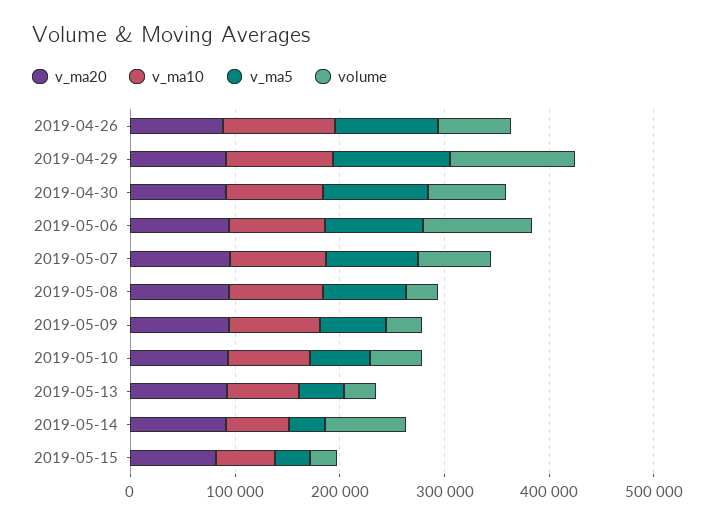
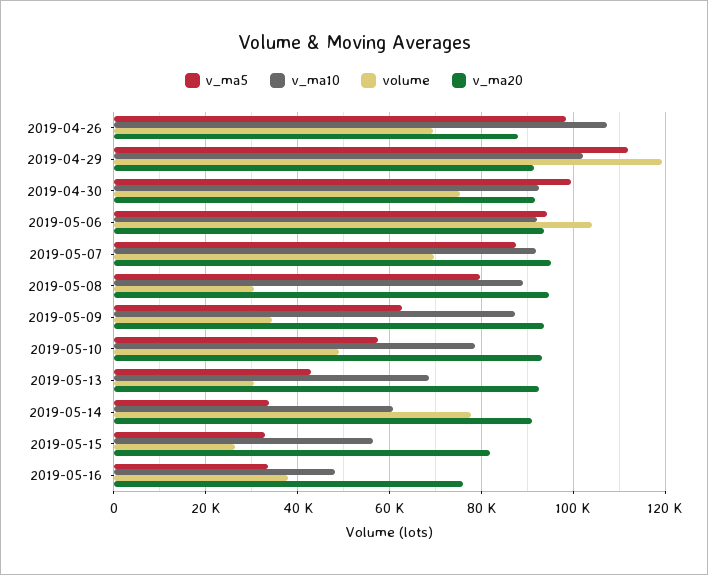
v_ma5, 2019-05-16: none -> 34000
v_ma10, 2019-05-16: none -> 48000
volume, 2019-05-16: none -> 38000
v_ma20, 2019-05-16: none -> 76000

